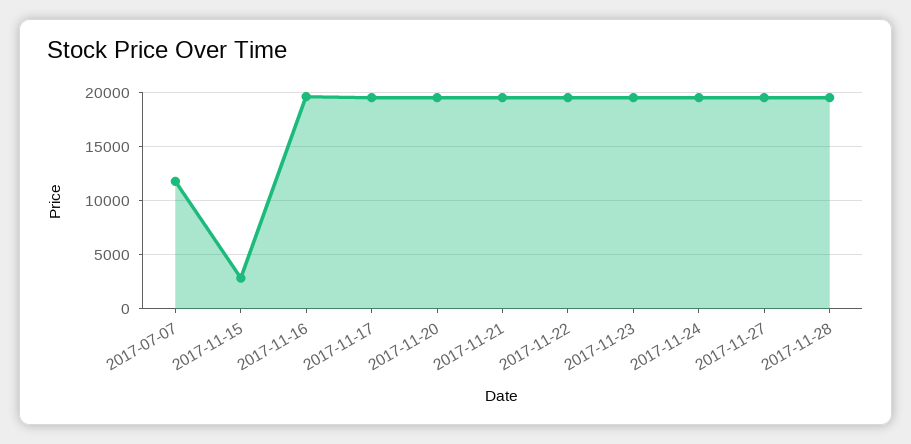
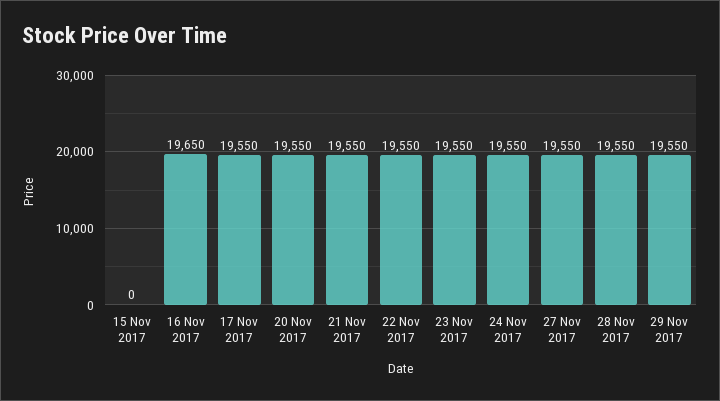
2017-07-07: 12000 -> none
2017-11-15: 3000 -> 0
29 Nov 2017: none -> 19550

